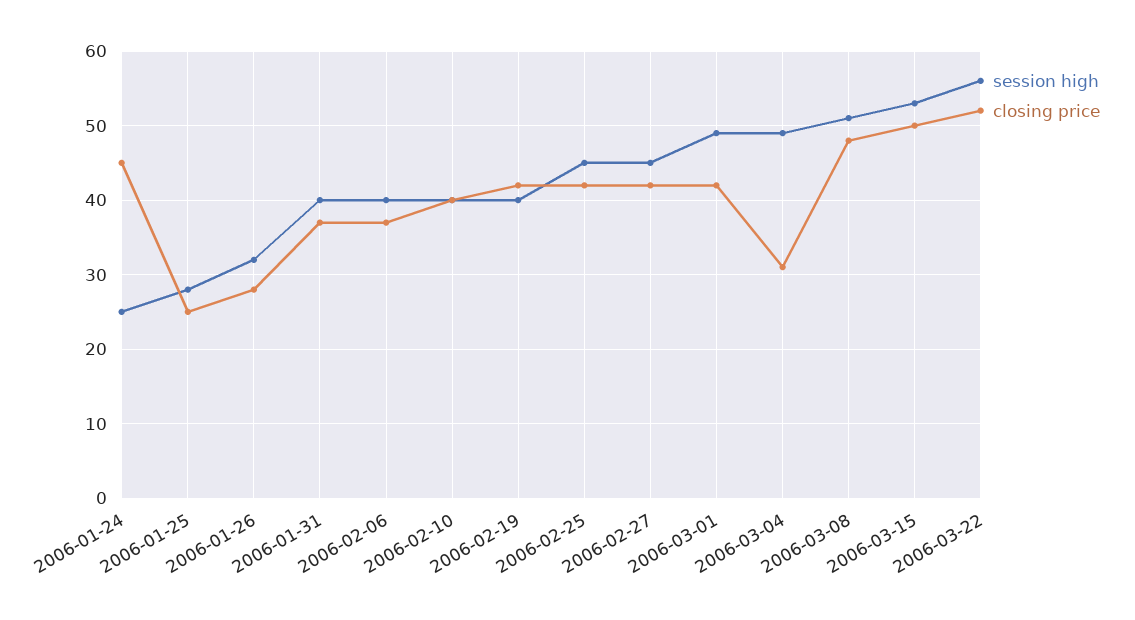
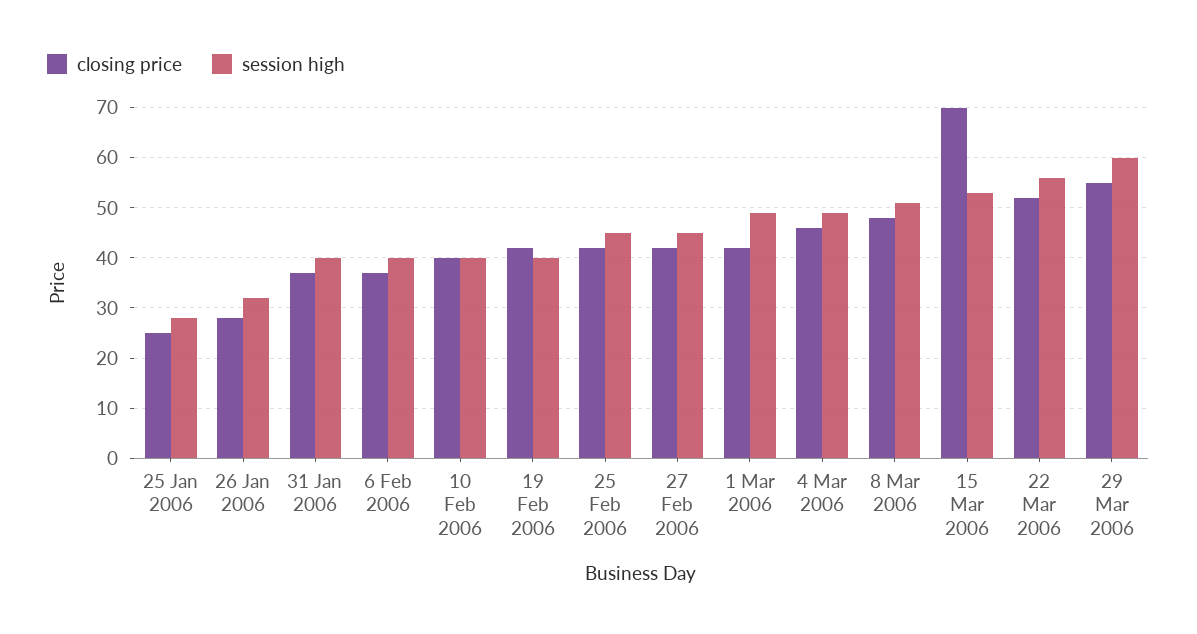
session high, 2006-01-24: 25 -> none
closing price, 2006-01-24: 45 -> none
closing price, 2006-03-04: 31 -> 45
closing price, 2006-03-15: 50 -> 70
closing price, 29 Mar 2006: none -> 55
session high, 29 Mar 2006: none -> 60

